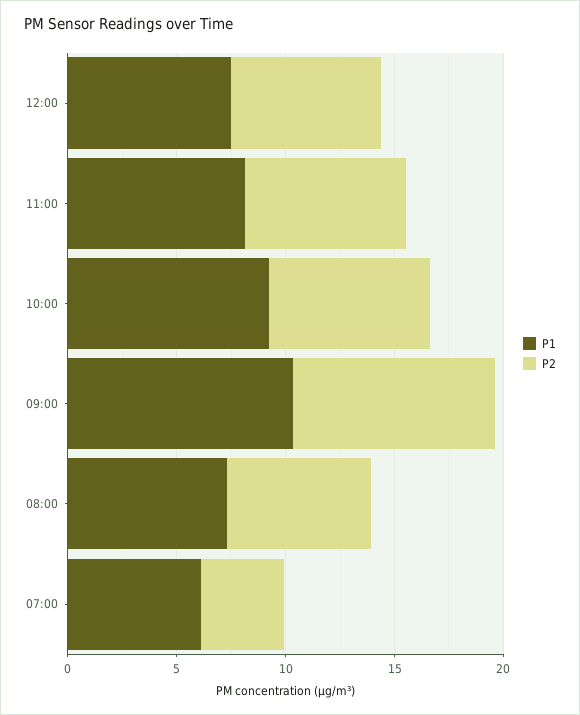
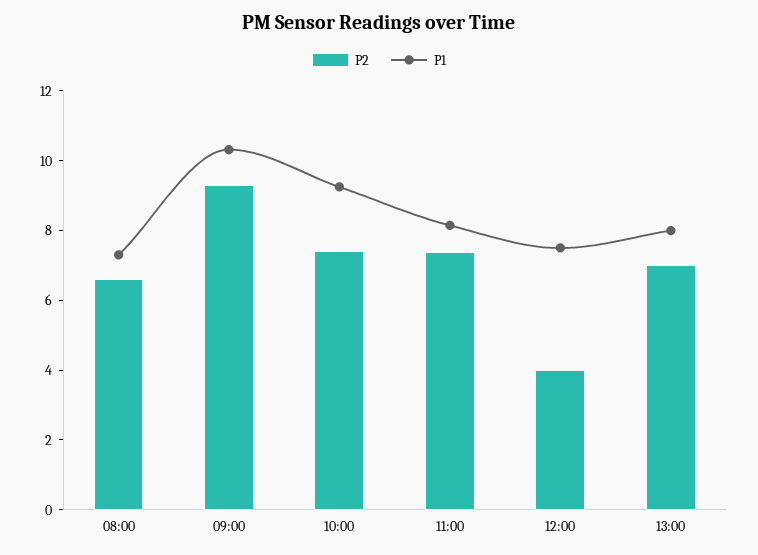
P2, 12:00: 7 -> 4
P1, 07:00: 6 -> none
P2, 07:00: 4 -> none
P2, 13:00: none -> 7
P1, 13:00: none -> 8

